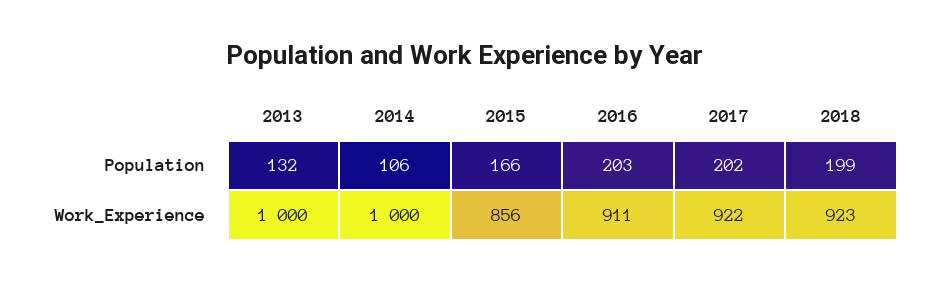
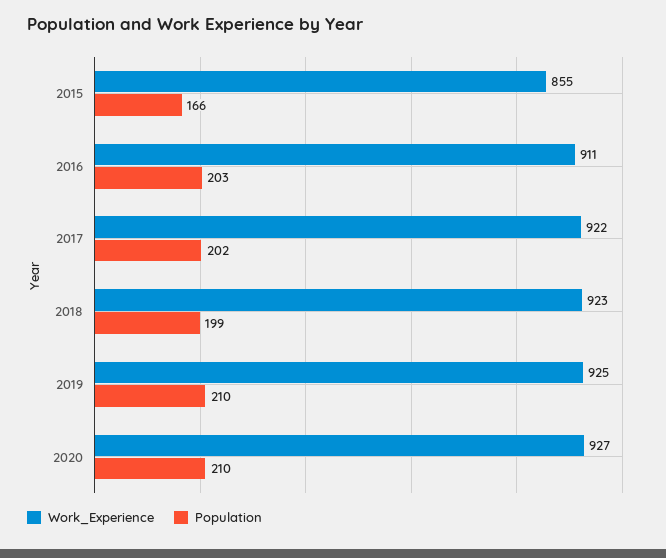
Population, 2013: 132 -> none
Population, 2014: 106 -> none
Work_Experience, 2013: 1000 -> none
Work_Experience, 2014: 1000 -> none
Work_Experience, 2015: 856 -> 855
Work_Experience, 2019: none -> 925
Population, 2019: none -> 210
Work_Experience, 2020: none -> 927
Population, 2020: none -> 210

